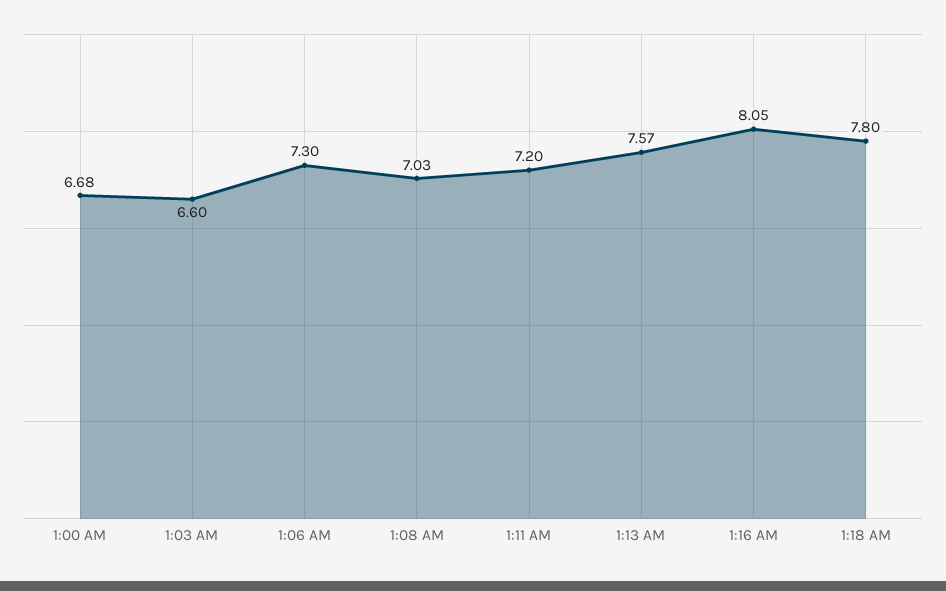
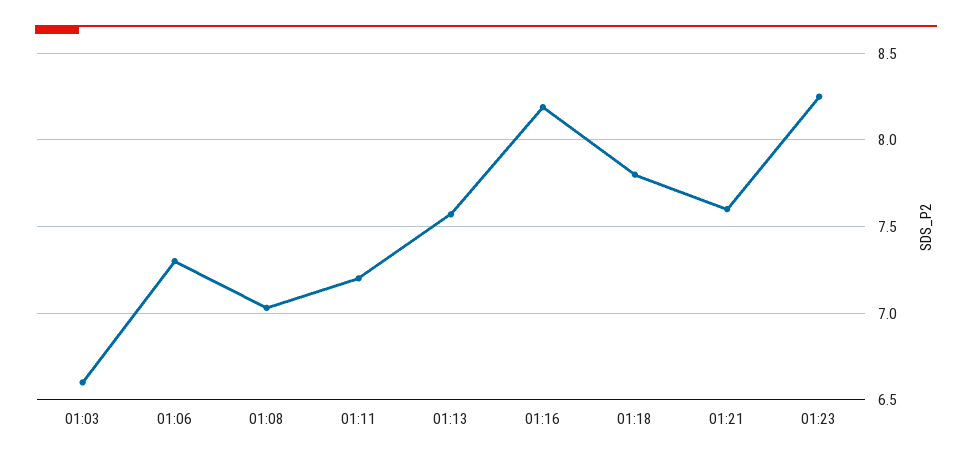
1:00 AM: 6.68 -> none
1:16 AM: 8.05 -> 8.2
01:21: none -> 7.6
01:23: none -> 8.25

